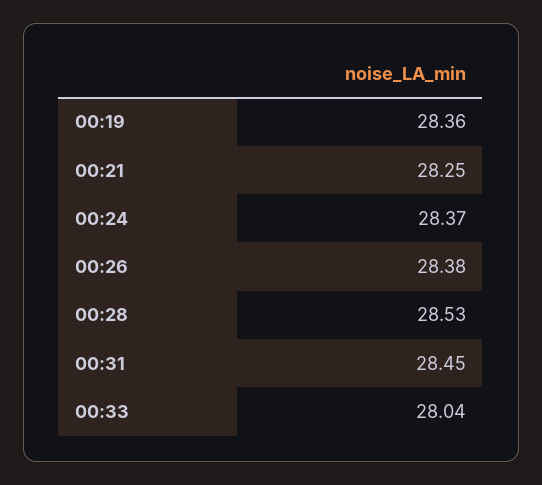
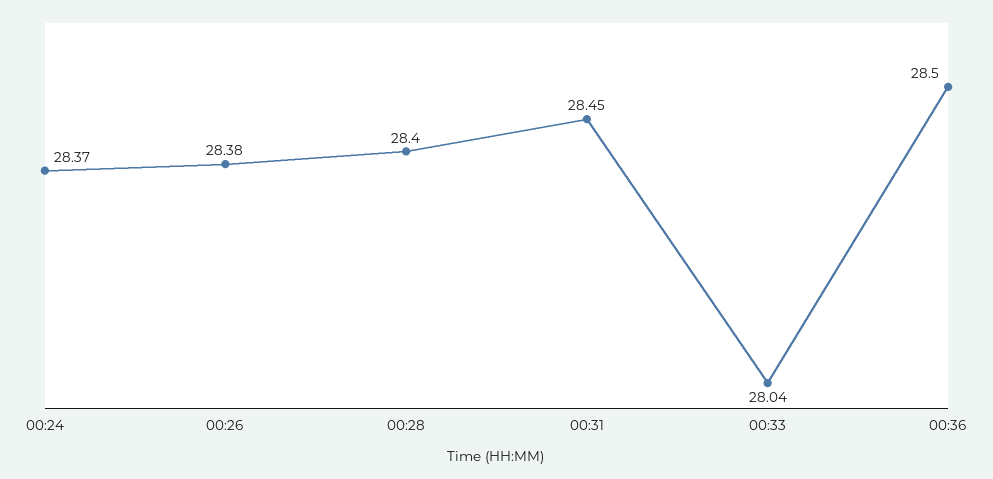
00:19: 28.36 -> none
00:21: 28.25 -> none
00:28: 28.53 -> 28.4
00:36: none -> 28.5

